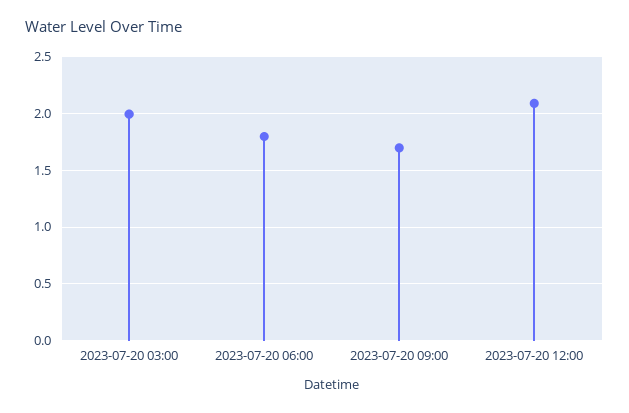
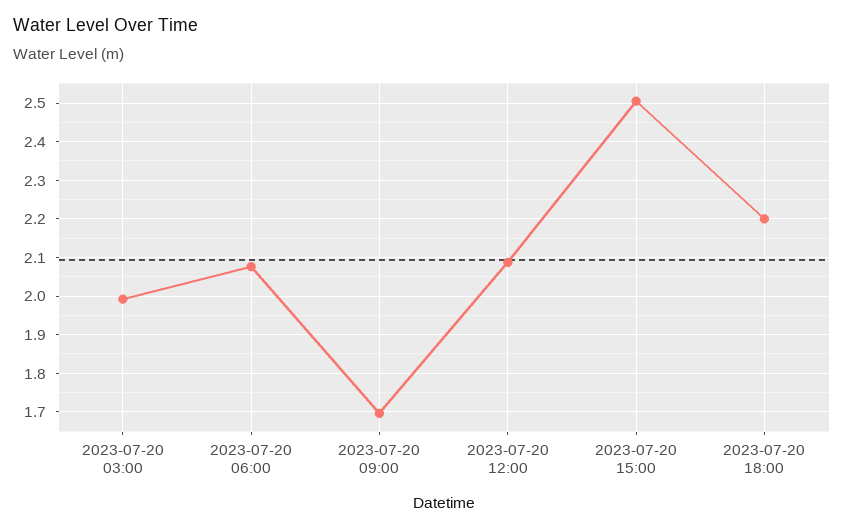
2023-07-20 06:00: 1.8 -> 2.08
2023-07-20 15:00: none -> 2.5
2023-07-20 18:00: none -> 2.2

